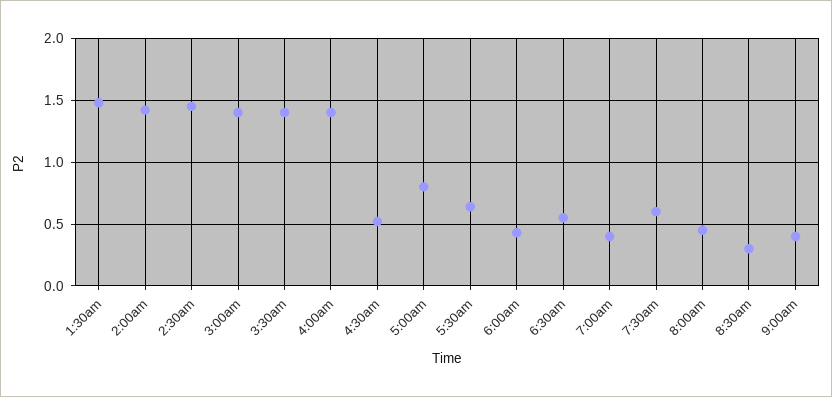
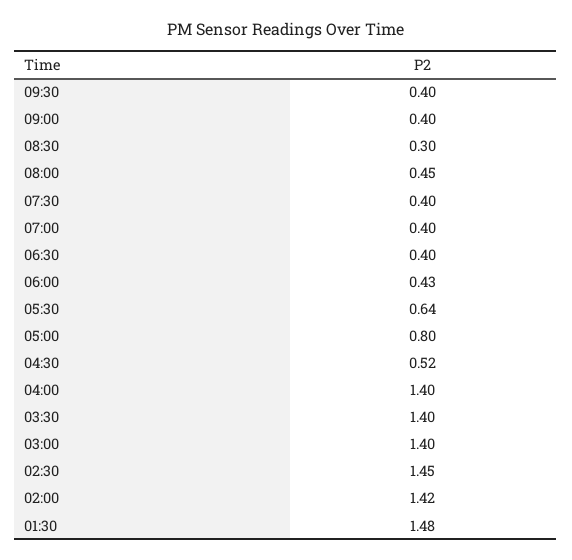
6:30am: 0.55 -> 0.4
7:30am: 0.6 -> 0.4
09:30: none -> 0.4

